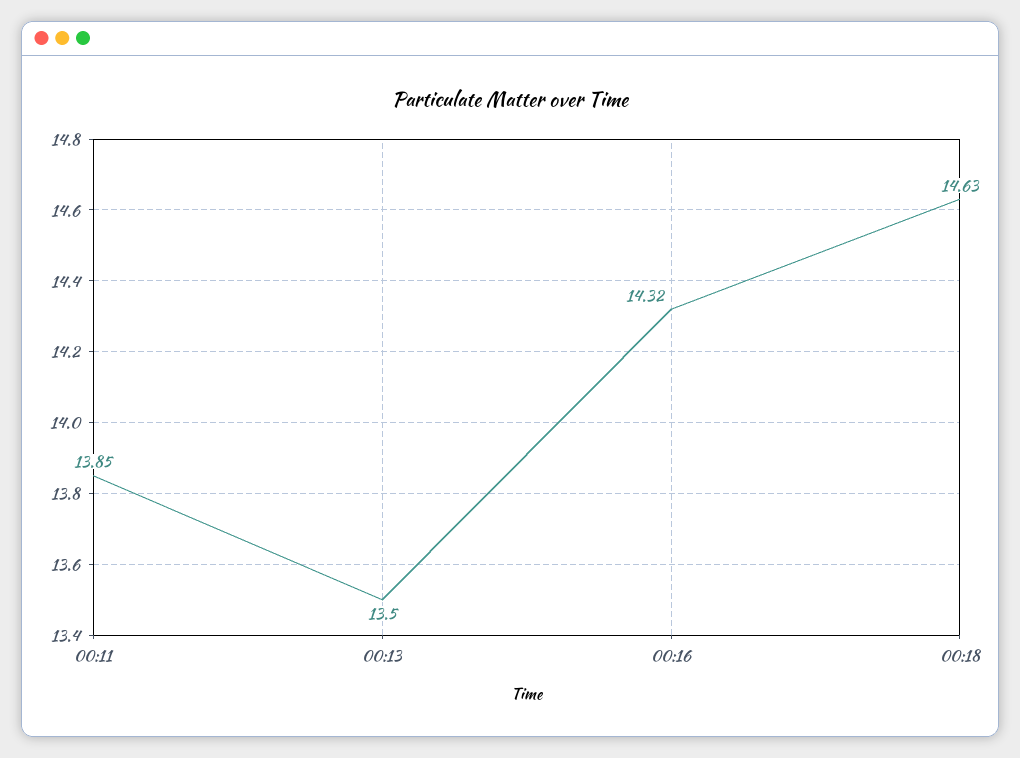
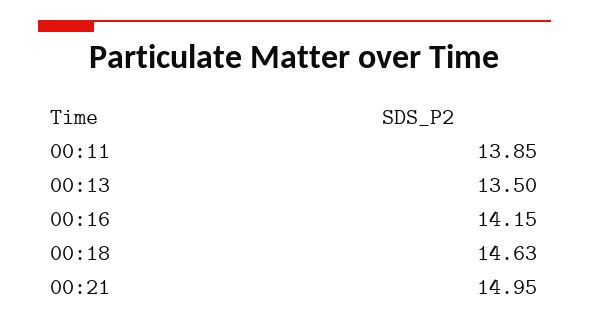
00:16: 14.32 -> 14.15
00:21: none -> 14.95

